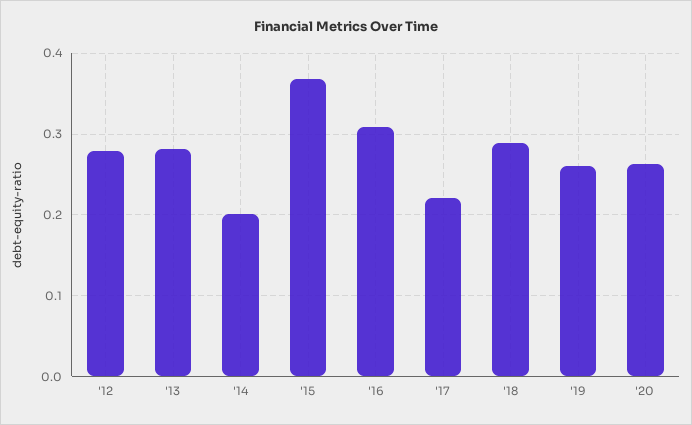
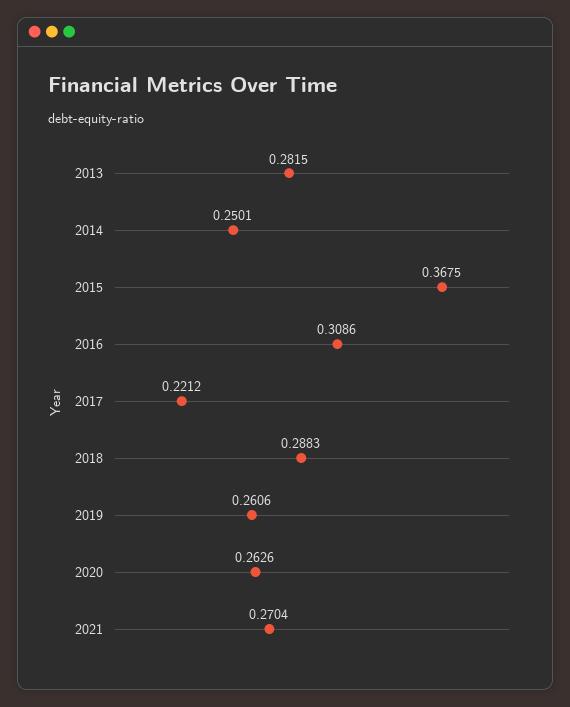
'12: 0.28 -> none
'14: 0.2 -> 0.2501
2021: none -> 0.2704

